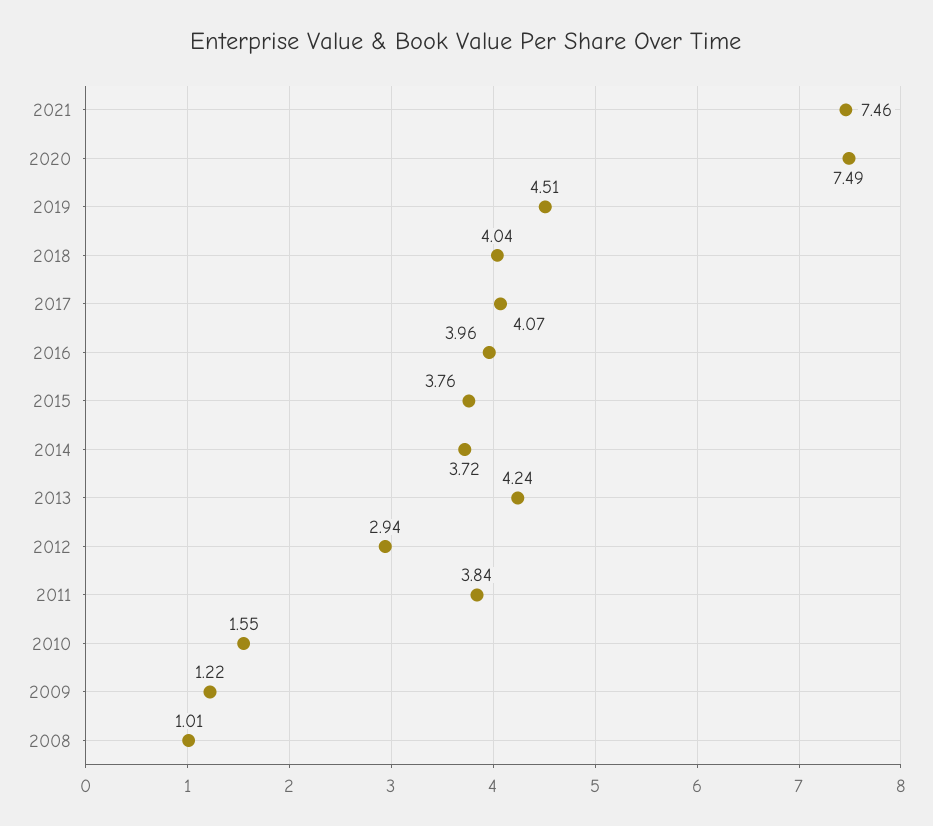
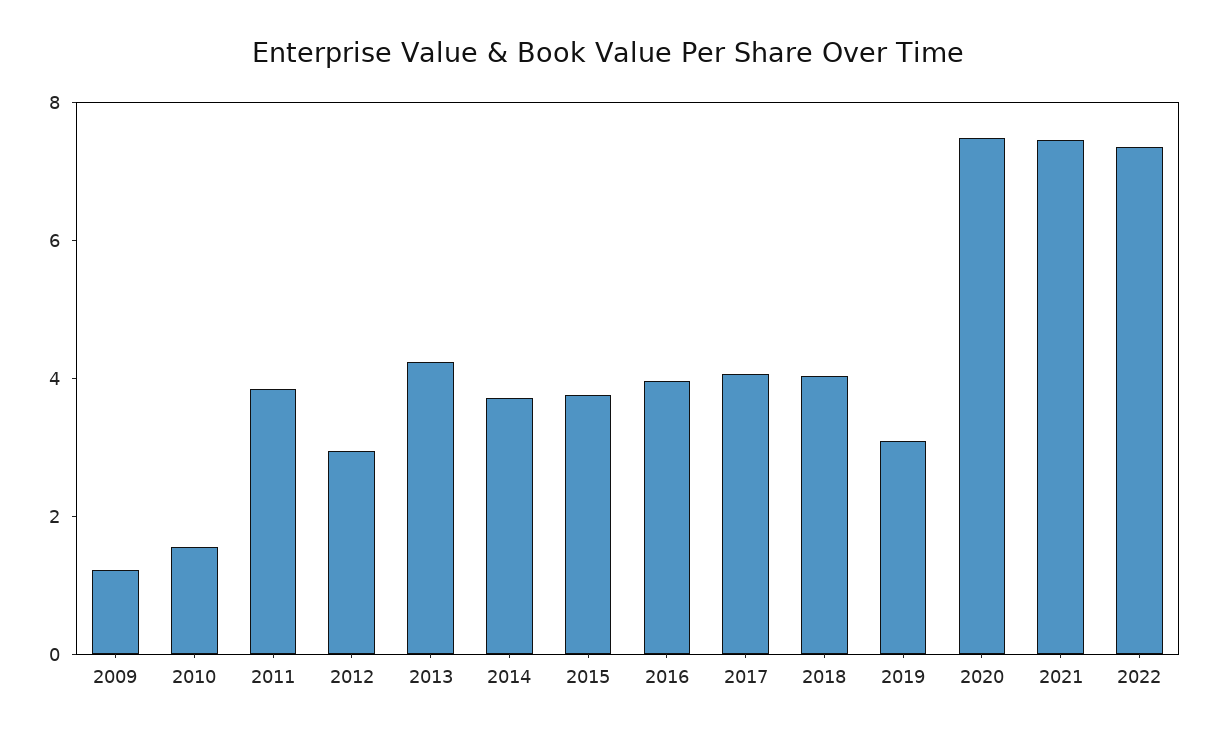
2019: 4.51 -> 3
2008: 1.01 -> none
2022: none -> 7.5

